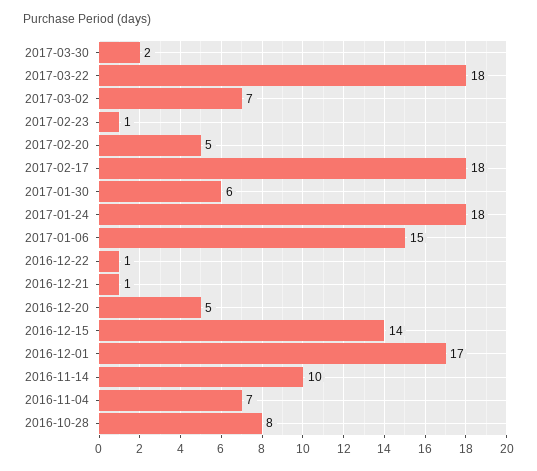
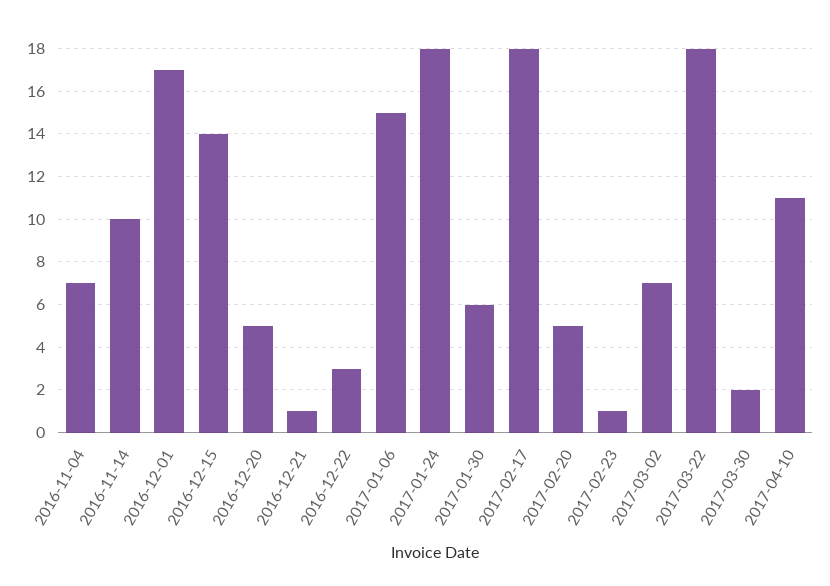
2016-12-22: 1 -> 3
2016-10-28: 8 -> none
2017-04-10: none -> 11

